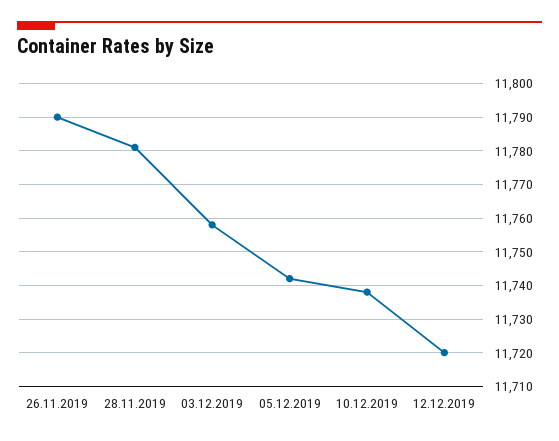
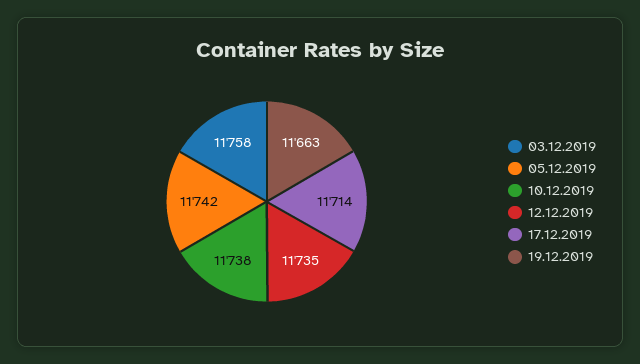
26.11.2019: 11790 -> none
28.11.2019: 11780 -> none
12.12.2019: 11720 -> 11735
17.12.2019: none -> 11714
19.12.2019: none -> 11663

